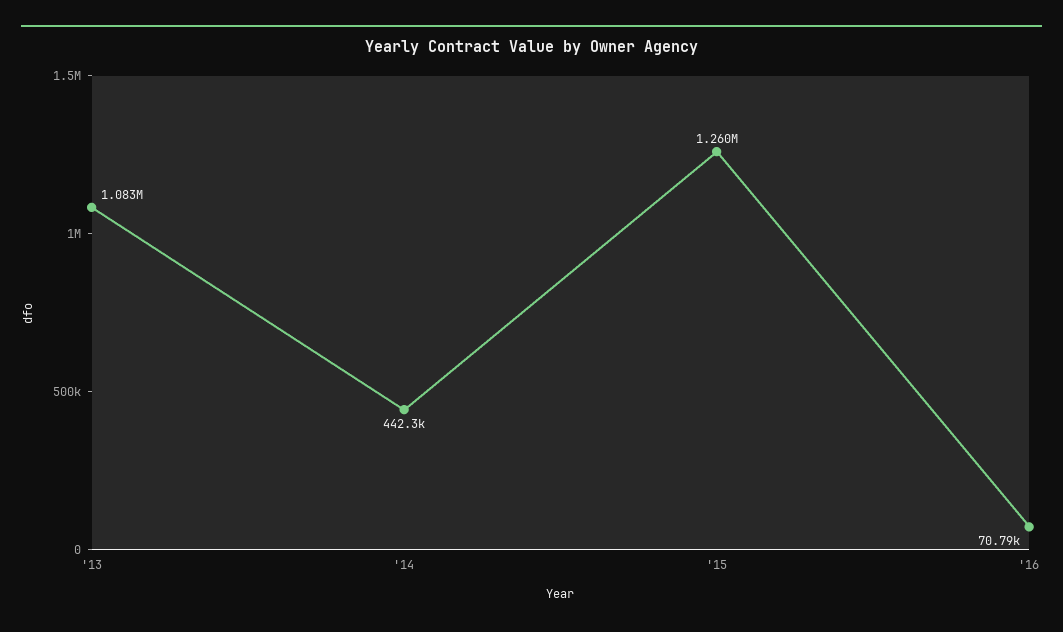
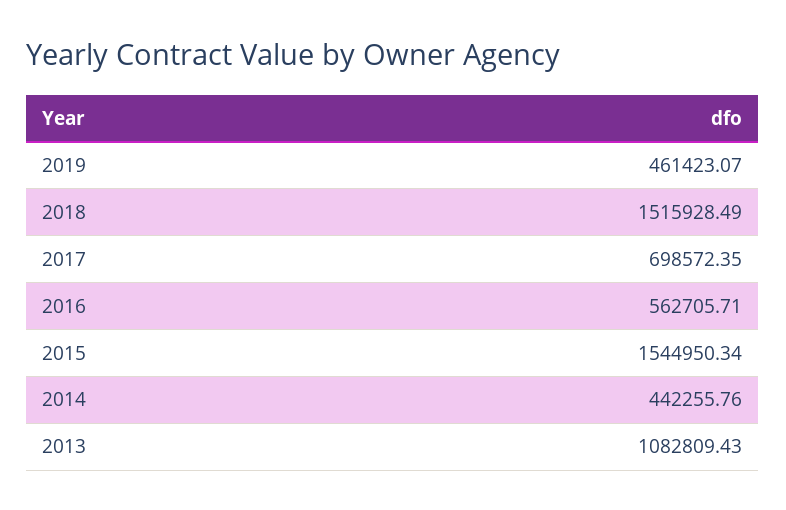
'15: 1260000 -> 1544950.34
'16: 70790 -> 562705.71
2019: none -> 461423.07
2018: none -> 1515928.49
2017: none -> 698572.35

